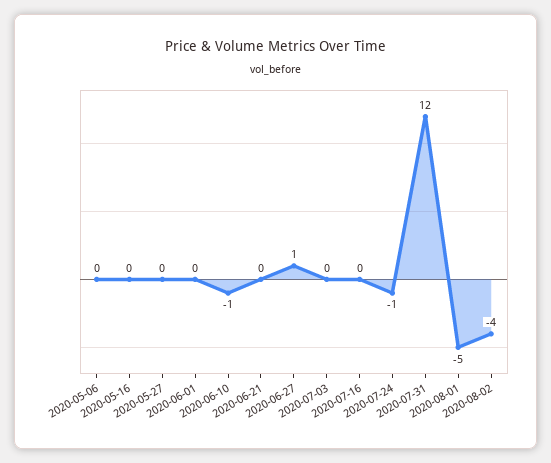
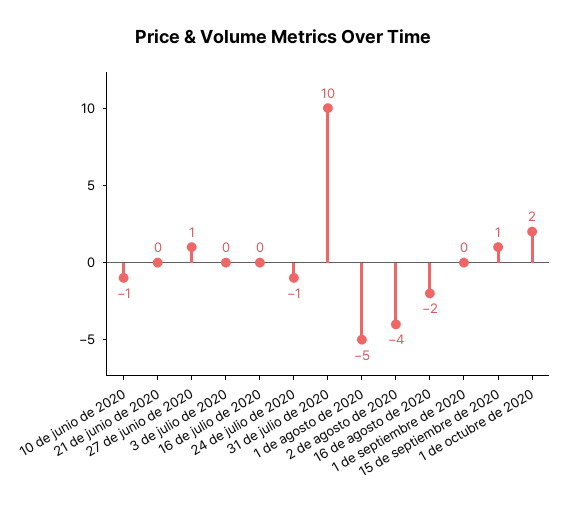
2020-05-06: 0 -> none
2020-05-16: 0 -> none
2020-05-27: 0 -> none
2020-06-01: 0 -> none
2020-07-31: 12 -> 10
16 de agosto de 2020: none -> -2
1 de septiembre de 2020: none -> 0
15 de septiembre de 2020: none -> 1
1 de octubre de 2020: none -> 2

